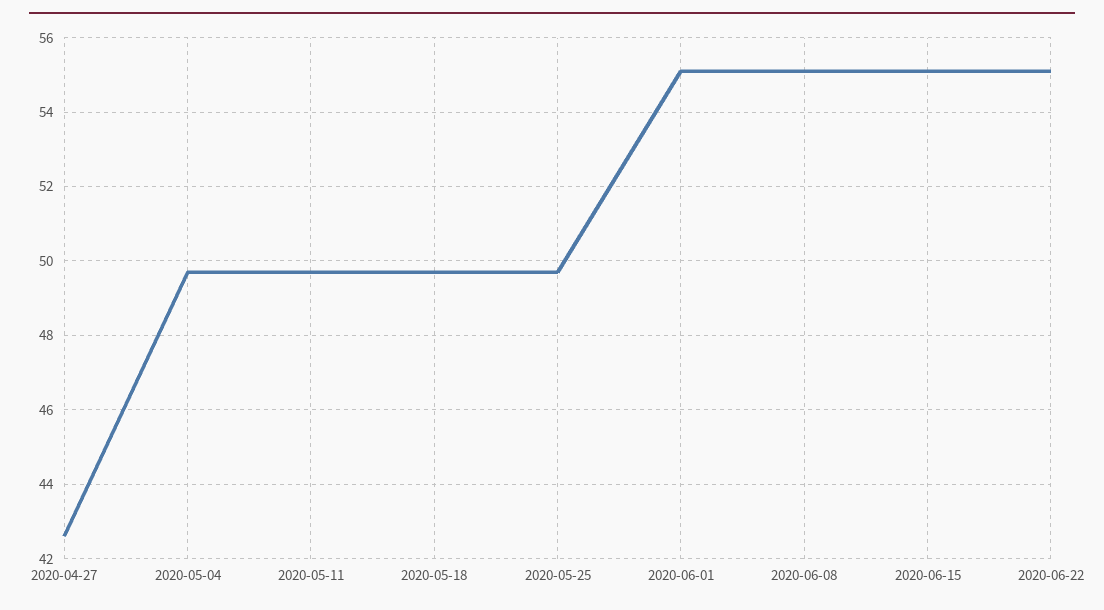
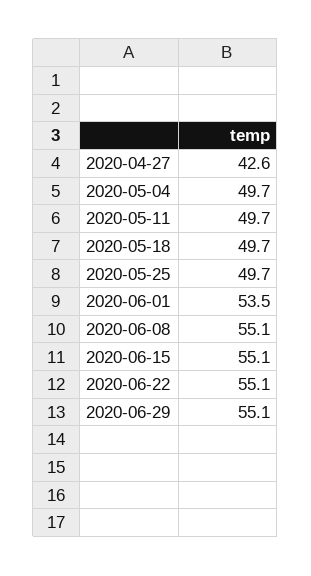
2020-06-01: 55 -> 53.5
2020-06-29: none -> 55.1

